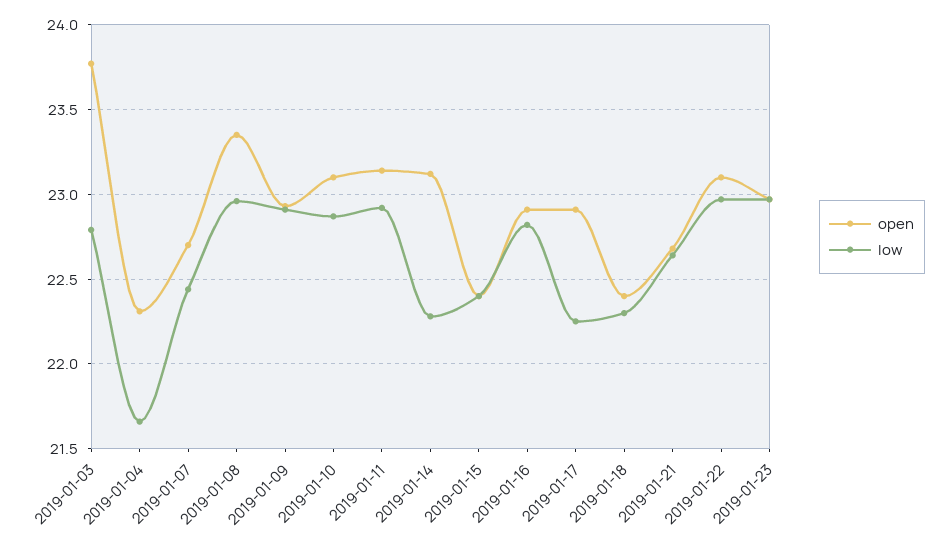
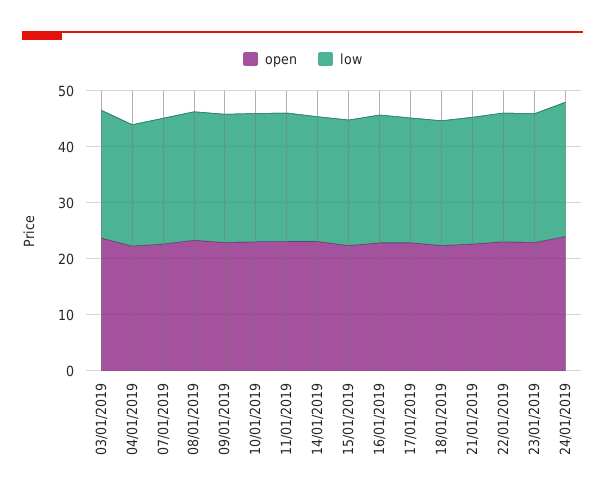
open, 24/01/2019: none -> 24
low, 24/01/2019: none -> 24

